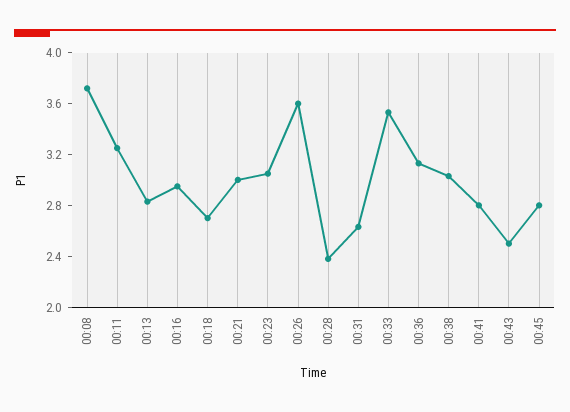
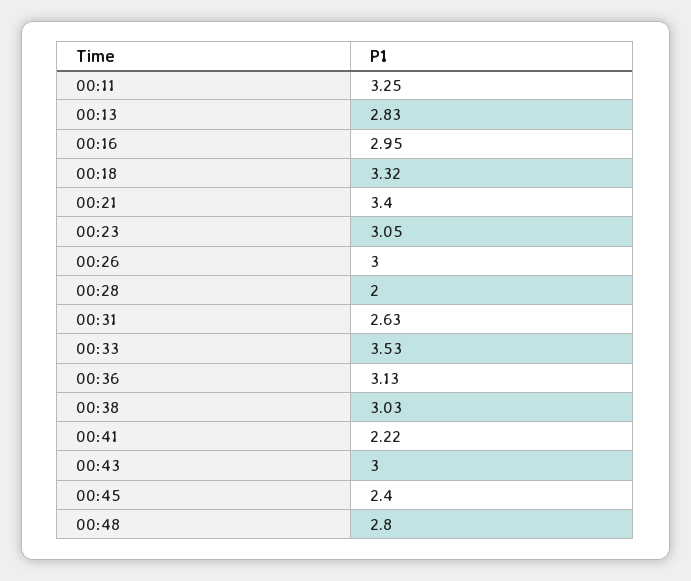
00:08: 3.7 -> none
00:18: 2.7 -> 3.32
00:21: 3 -> 3.4
00:26: 3.6 -> 3
00:28: 2.4 -> 2
00:41: 2.8 -> 2.22
00:43: 2.5 -> 3
00:45: 2.8 -> 2.4
00:48: none -> 2.8

